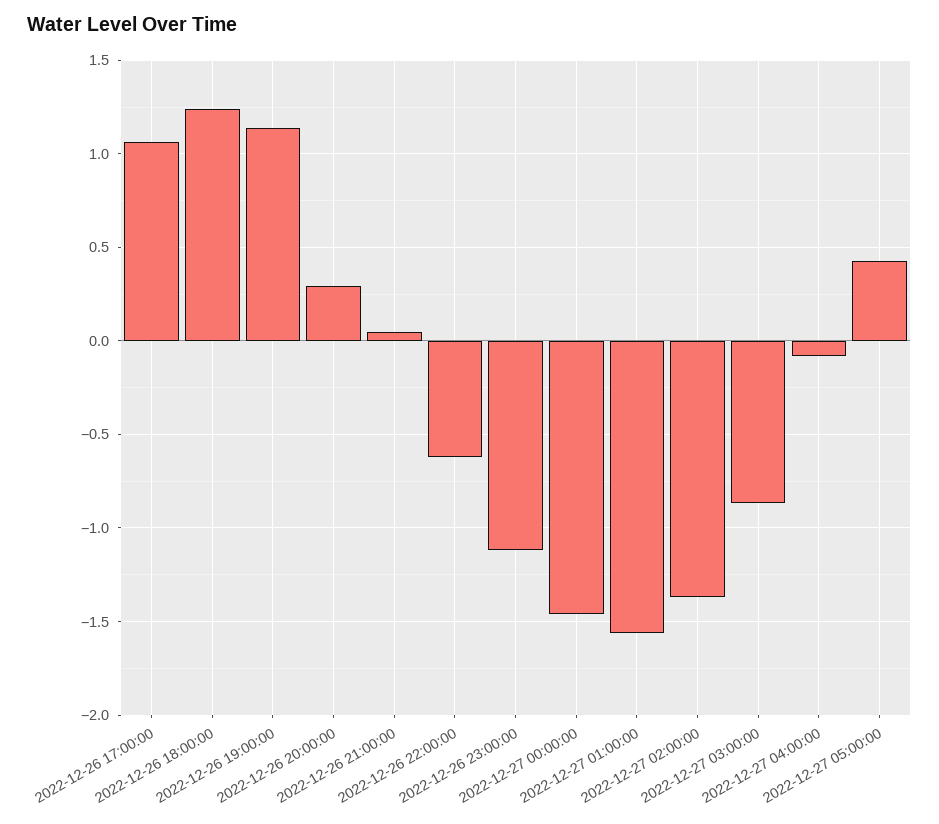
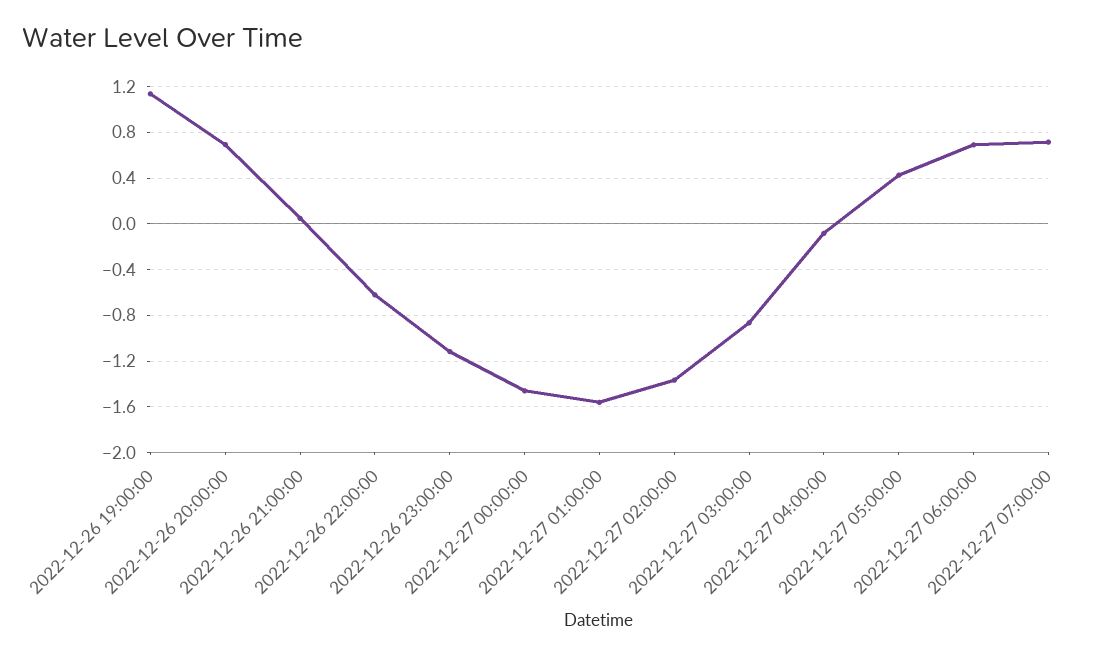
2022-12-26 17:00:00: 1.05 -> none
2022-12-26 18:00:00: 1.25 -> none
2022-12-26 20:00:00: 0.3 -> 0.7
2022-12-27 06:00:00: none -> 0.7
2022-12-27 07:00:00: none -> 0.7

